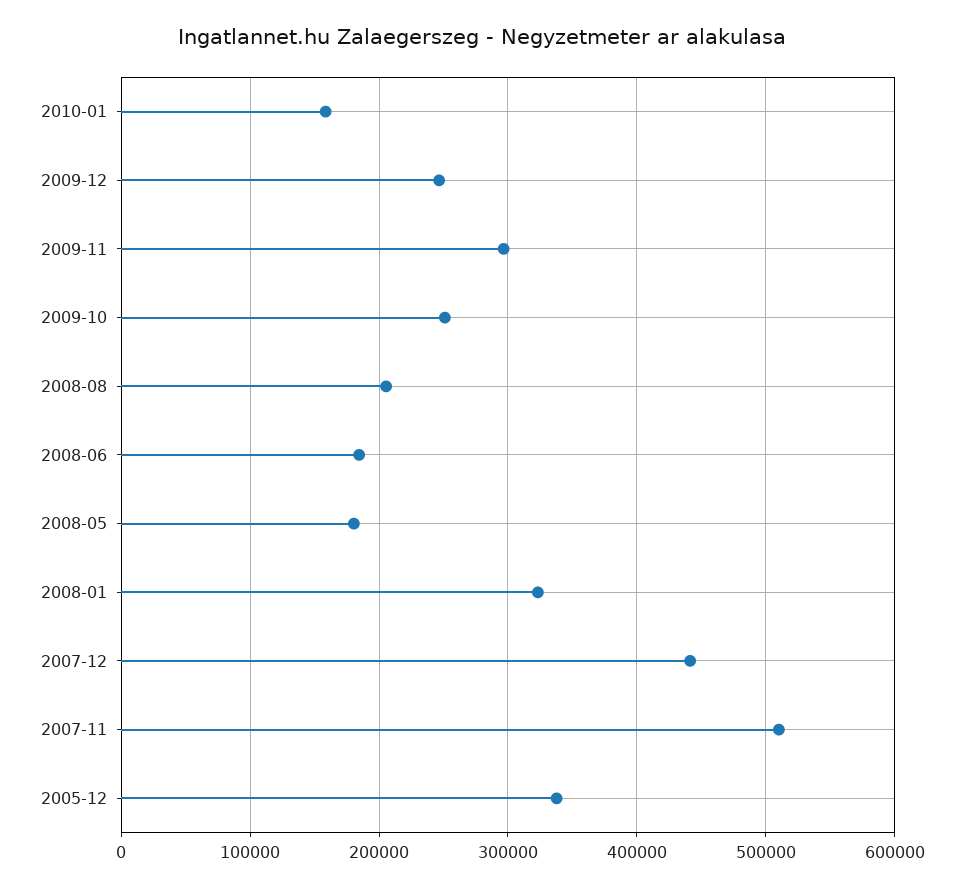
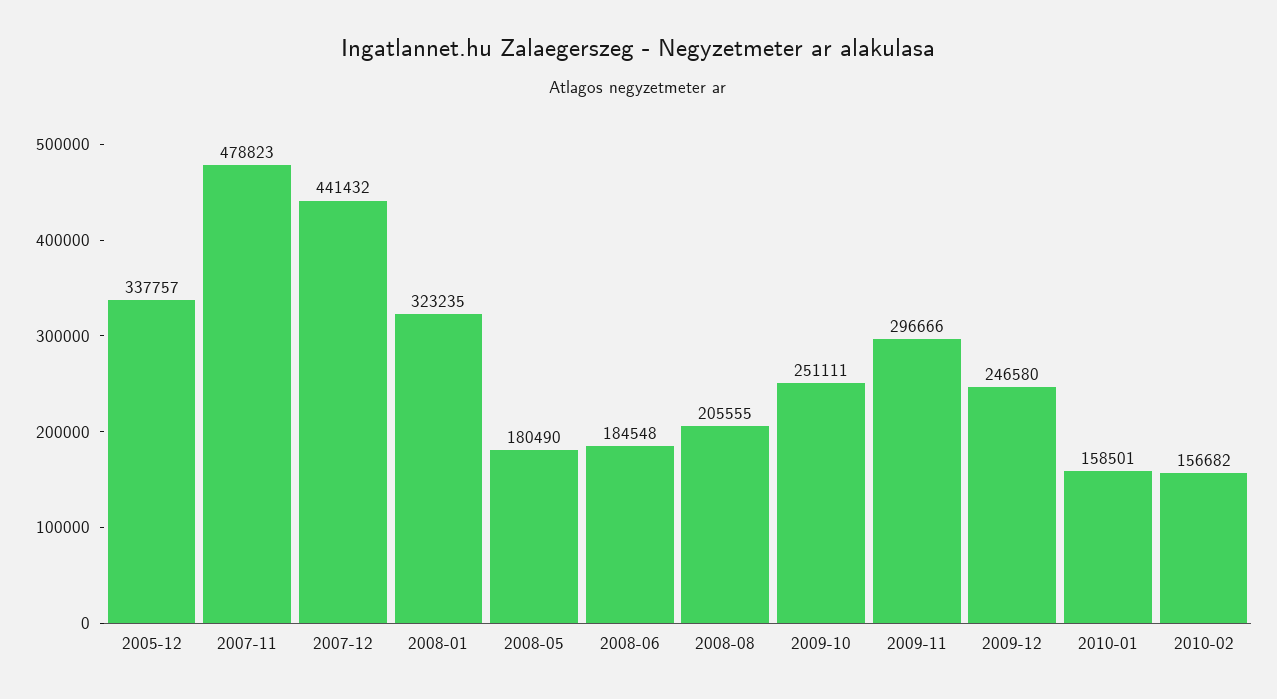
2007-11: 510000 -> 478823
2010-02: none -> 156682

